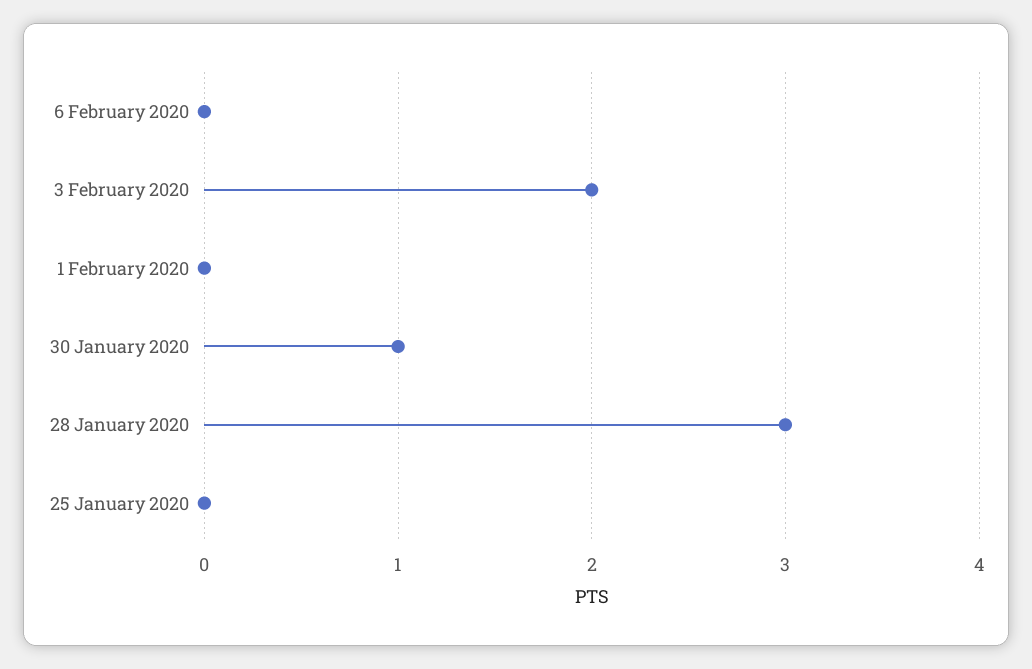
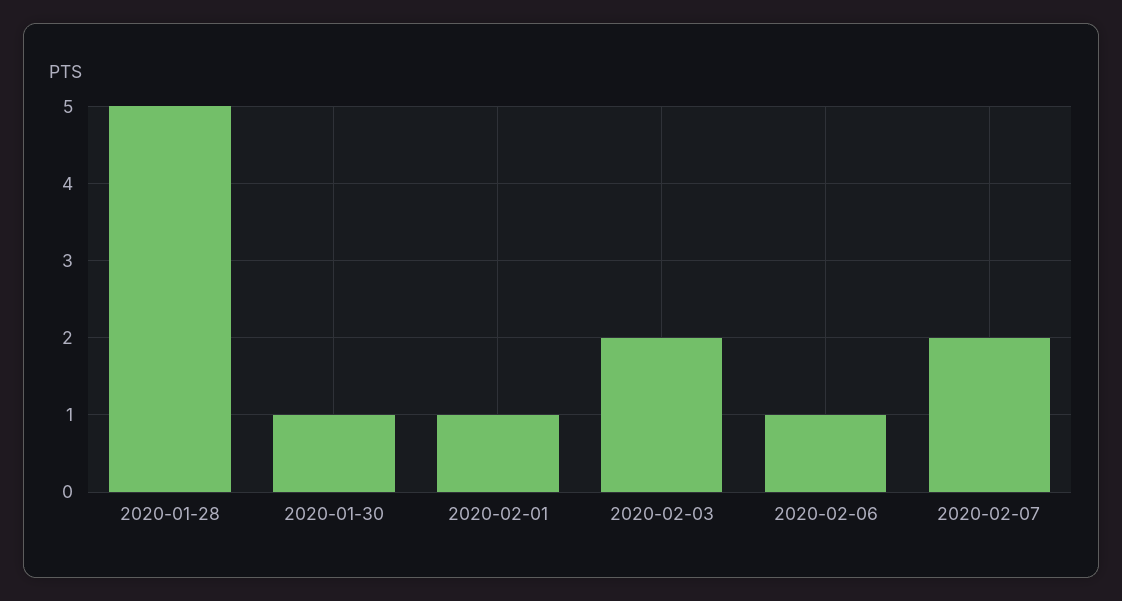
6 February 2020: 0 -> 1
1 February 2020: 0 -> 1
28 January 2020: 3 -> 5
25 January 2020: 0 -> none
2020-02-07: none -> 2

